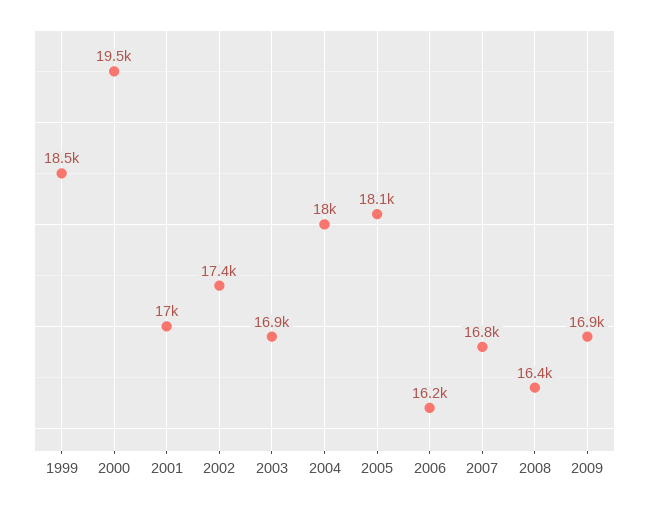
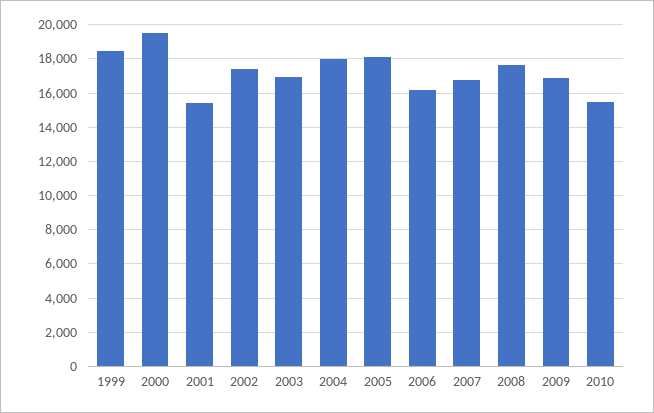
2001: 17000 -> 15500
2008: 16400 -> 17500
2010: none -> 15500

